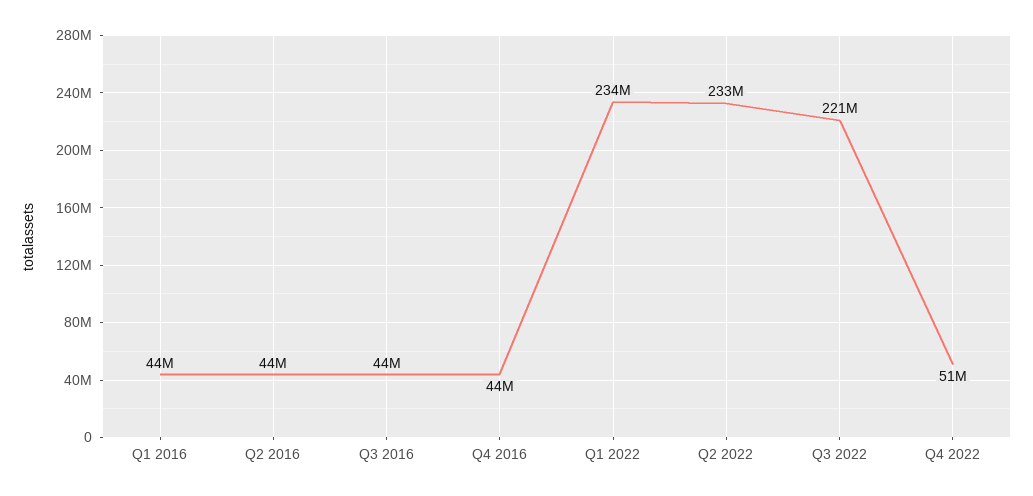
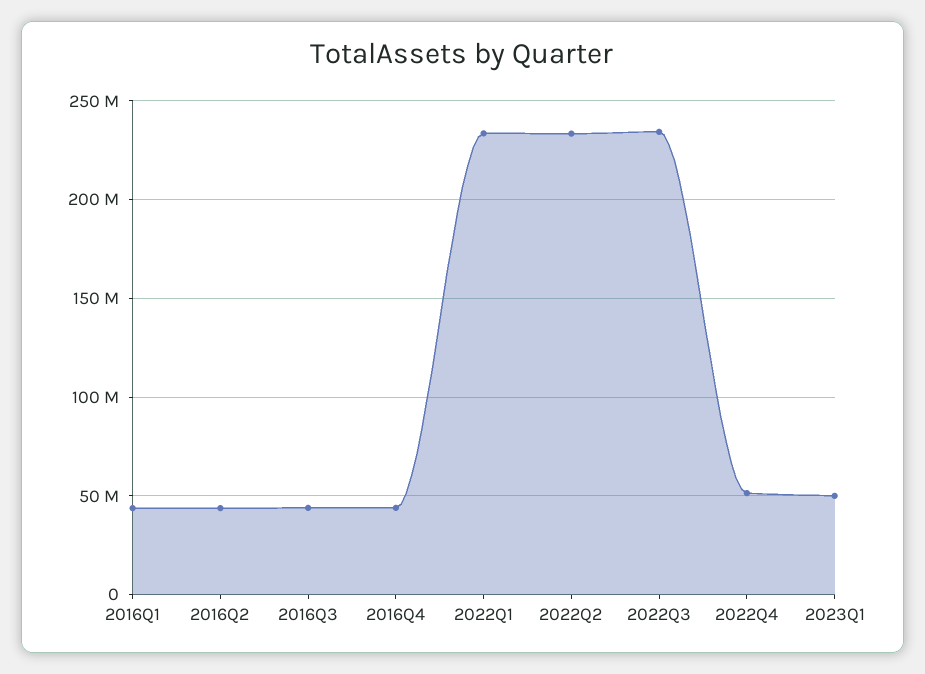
Q3 2022: 221000000 -> 235000000
2023Q1: none -> 50000000

